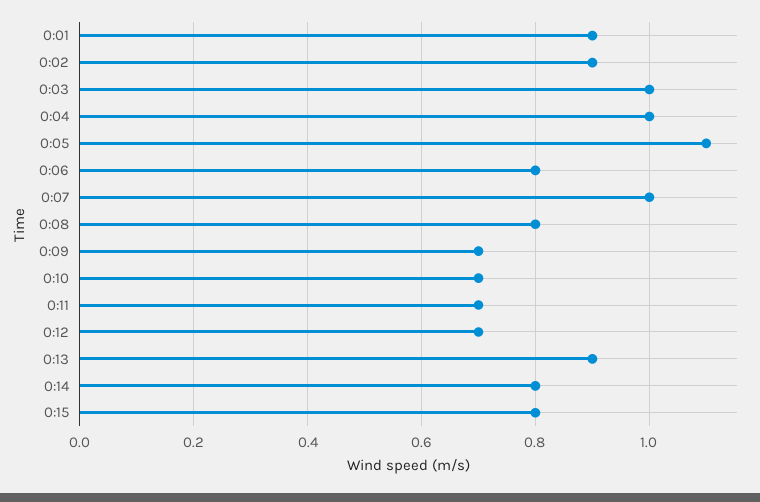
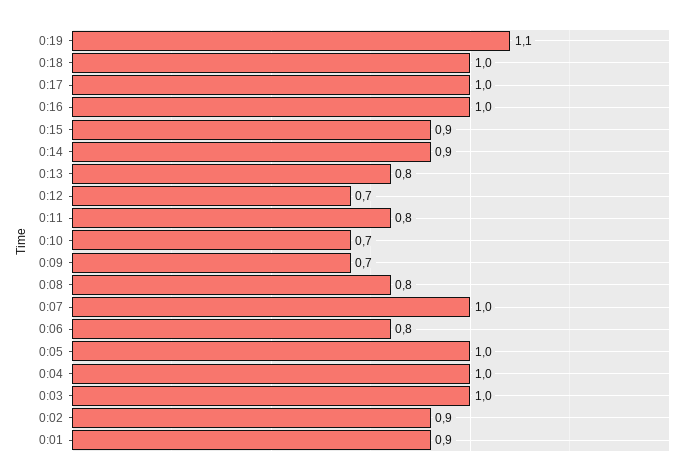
0:05: 1.1 -> 1
0:11: 0.7 -> 0.8
0:13: 0.9 -> 0.8
0:14: 0.8 -> 0.9
0:15: 0.8 -> 0.9
0:19: none -> 1.1
0:18: none -> 1
0:17: none -> 1
0:16: none -> 1

